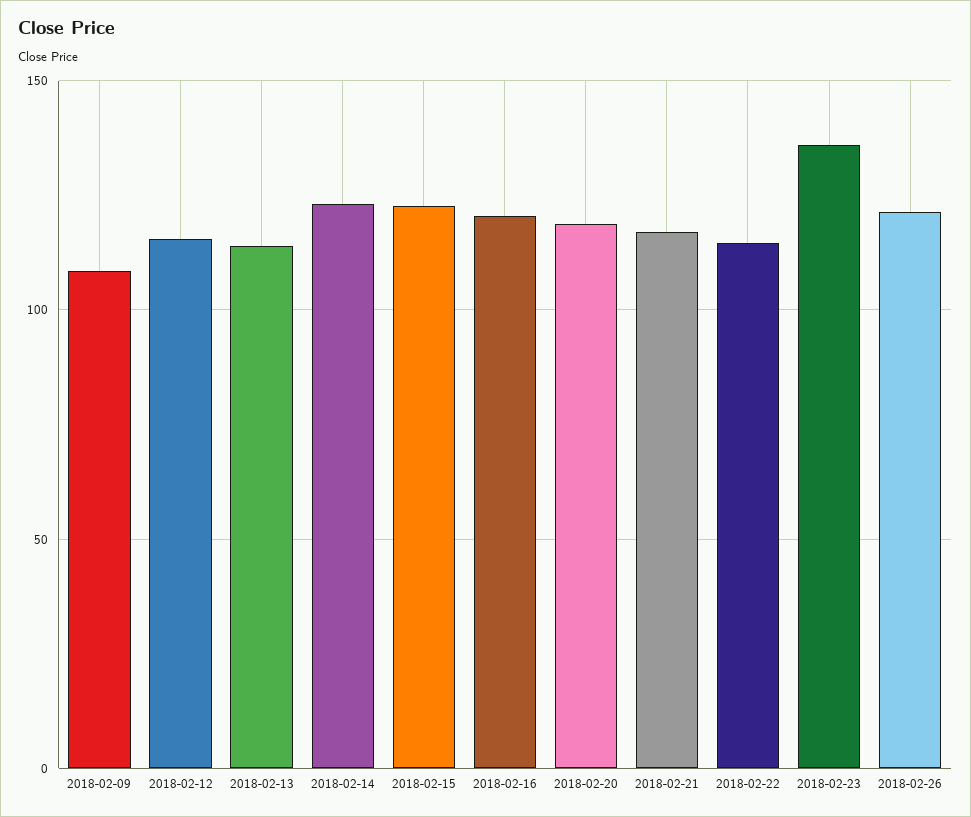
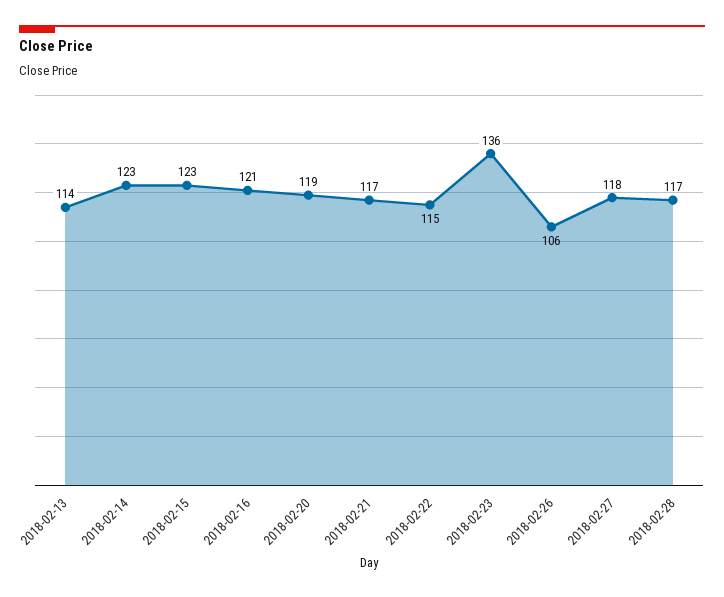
2018-02-09: 110 -> none
2018-02-12: 115 -> none
2018-02-26: 120 -> 106
2018-02-27: none -> 118
2018-02-28: none -> 117

